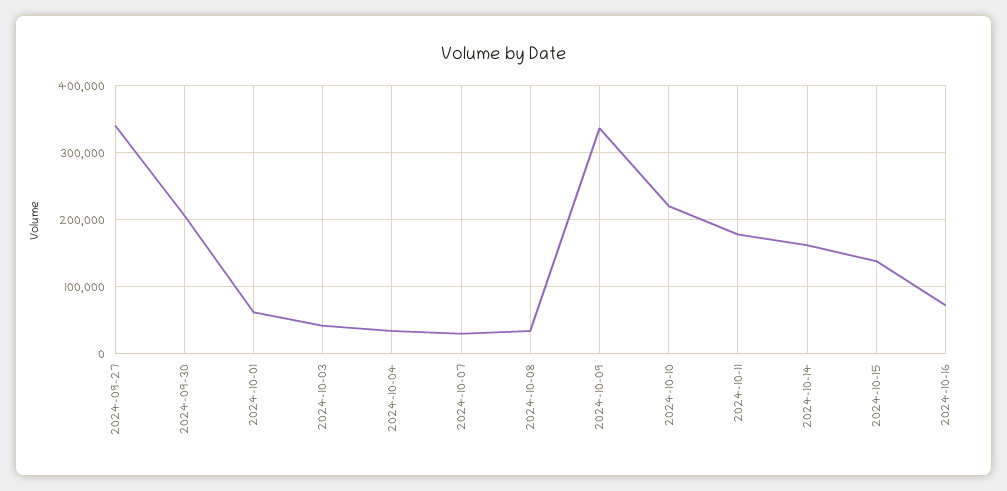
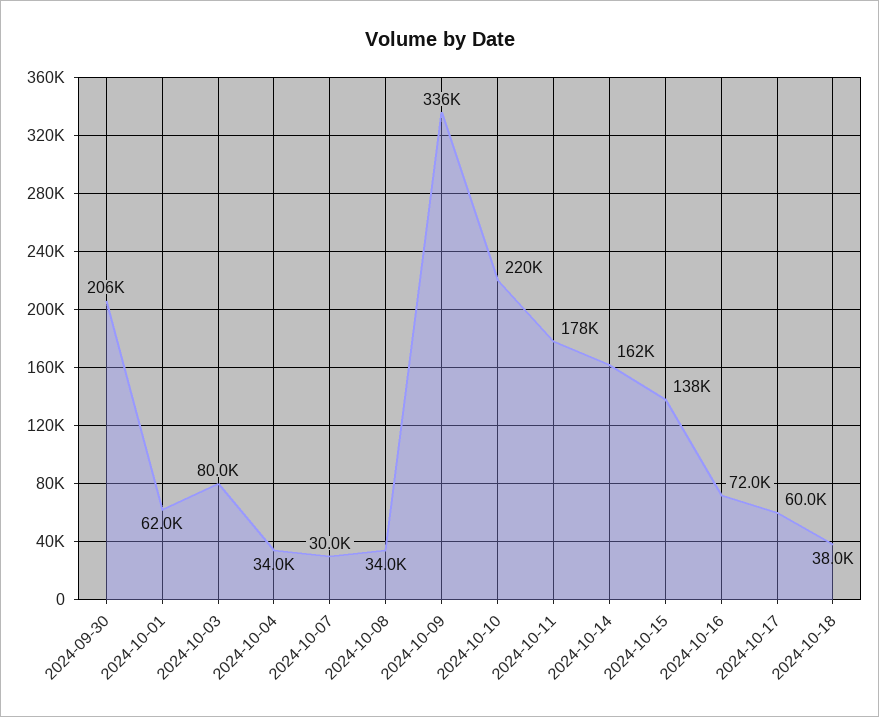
2024-09-27: 340000 -> none
2024-10-03: 40000 -> 80000
2024-10-17: none -> 60000
2024-10-18: none -> 38000

